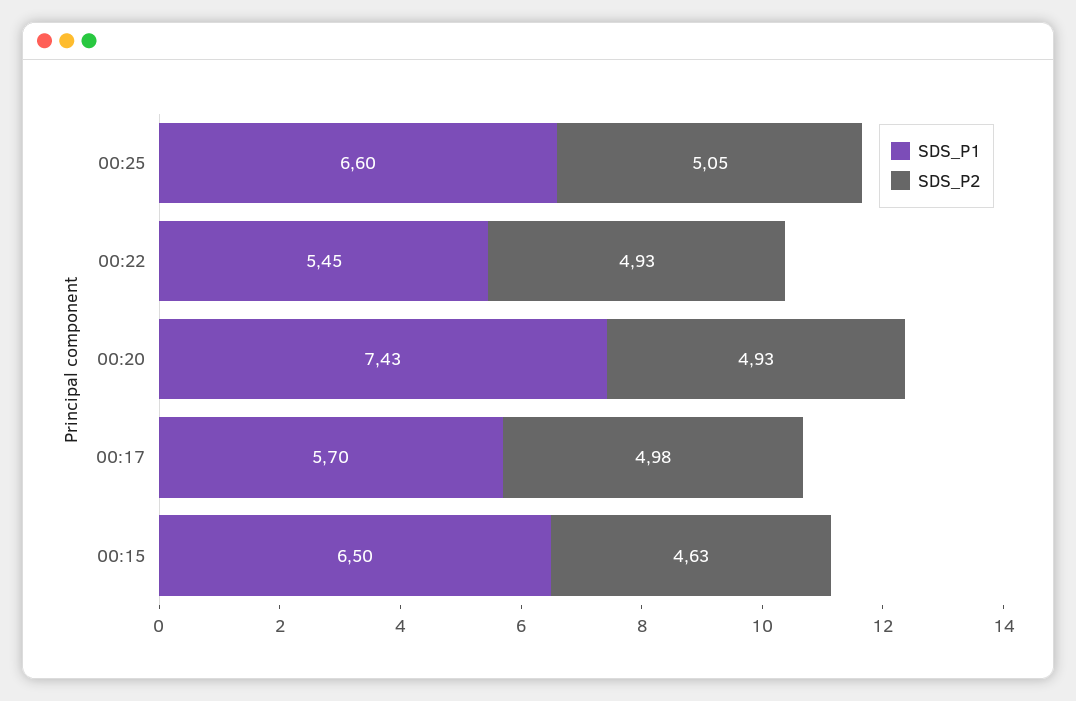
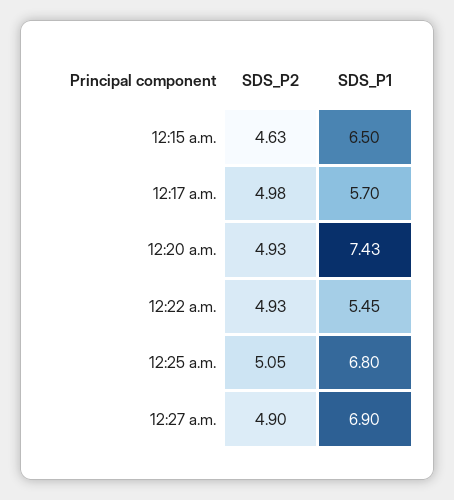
SDS_P1, 00:25: 6.6 -> 6.8
SDS_P2, 12:27 a.m.: none -> 4.9
SDS_P1, 12:27 a.m.: none -> 6.9

